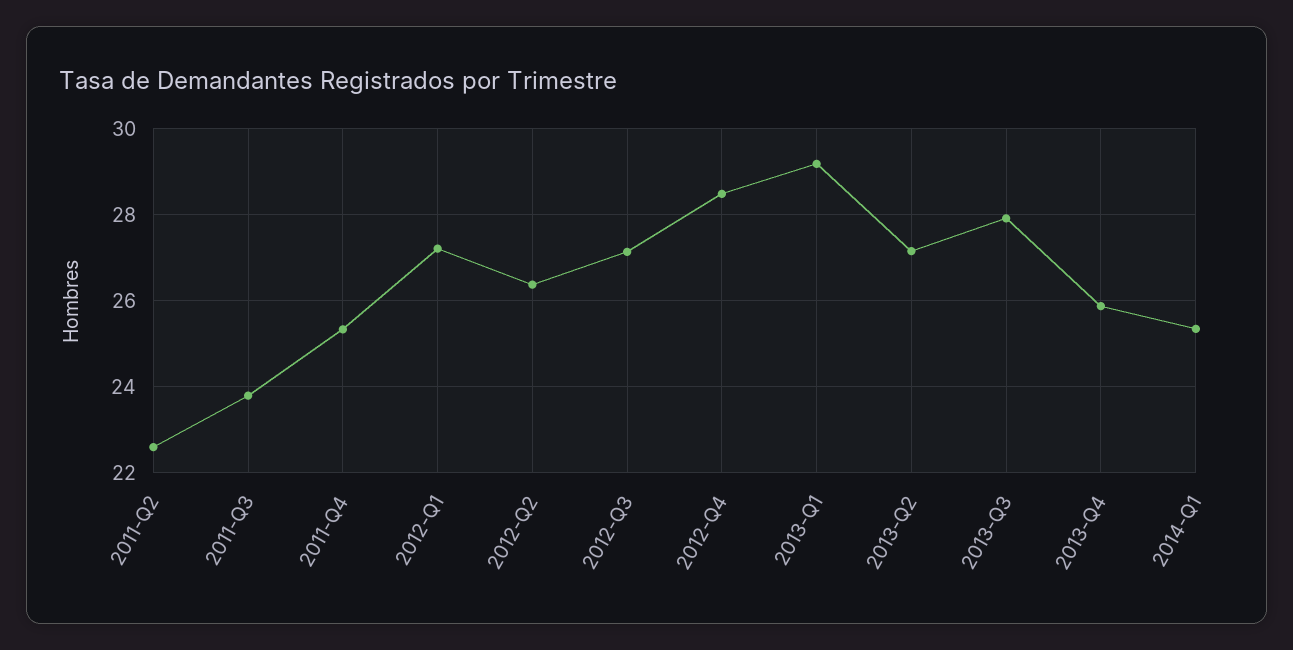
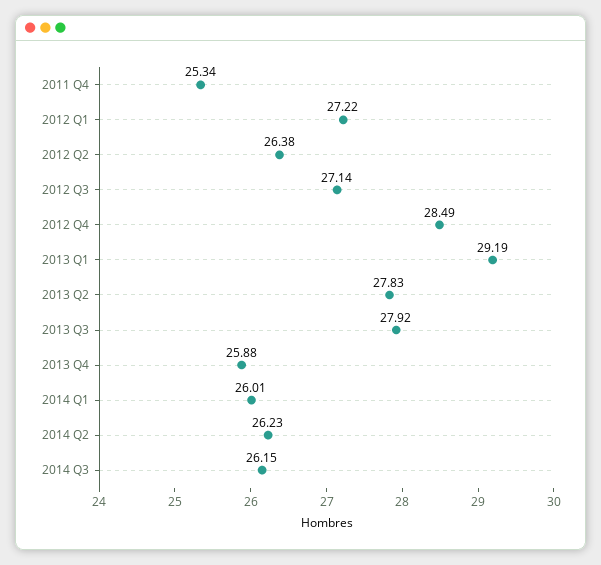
2011-Q2: 22.6 -> none
2011-Q3: 23.8 -> none
2013-Q2: 27.2 -> 27.83
2014-Q1: 25.4 -> 26.01
2014 Q2: none -> 26.23
2014 Q3: none -> 26.15

